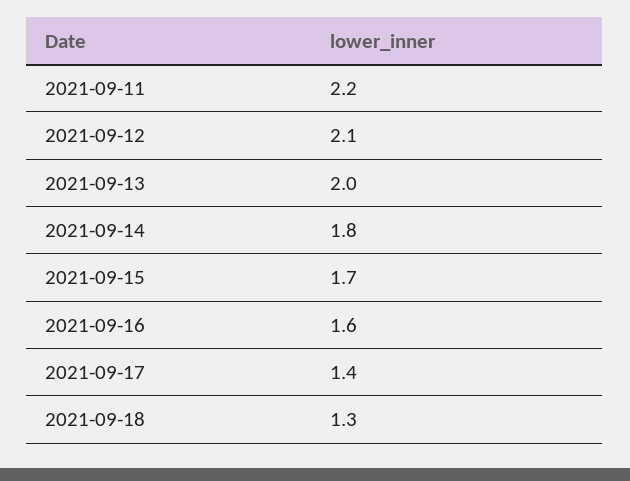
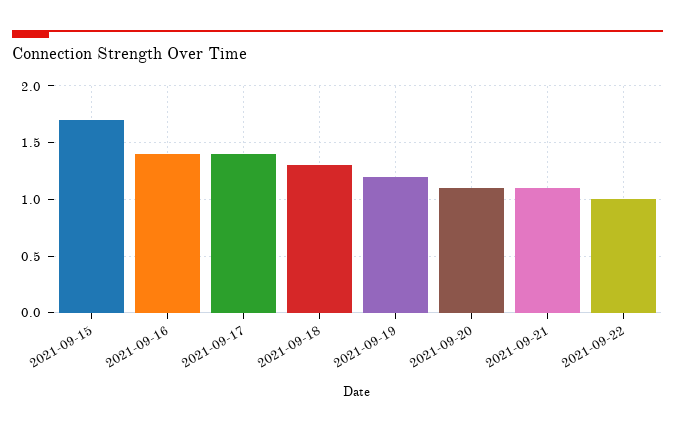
2021-09-11: 2.2 -> none
2021-09-12: 2.1 -> none
2021-09-13: 2 -> none
2021-09-14: 1.8 -> none
2021-09-16: 1.6 -> 1.4
2021-09-19: none -> 1.2
2021-09-20: none -> 1.1
2021-09-21: none -> 1.1
2021-09-22: none -> 1

